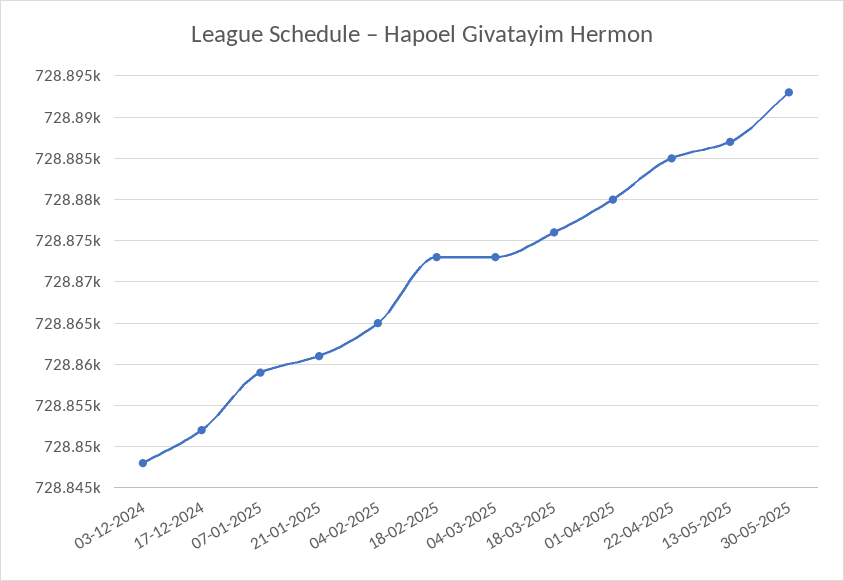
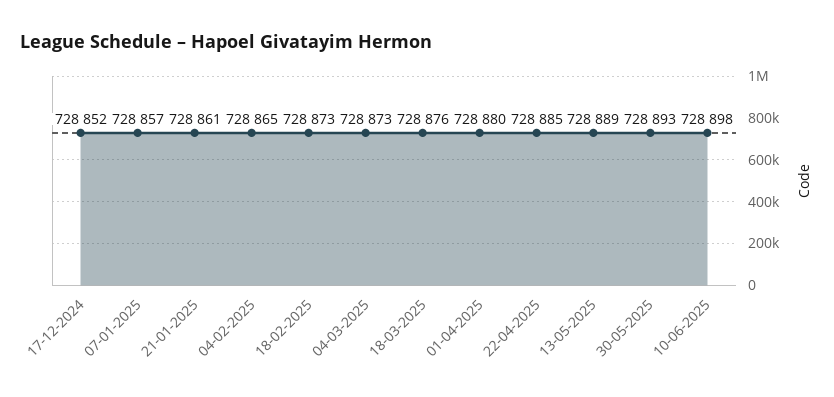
03-12-2024: 728848 -> none
07-01-2025: 728859 -> 728857
13-05-2025: 728887 -> 728889
10-06-2025: none -> 728898

